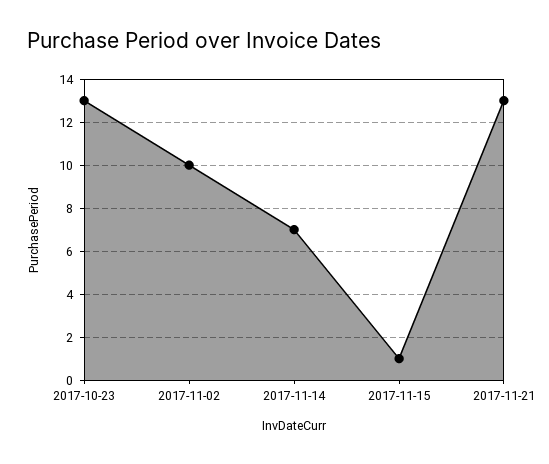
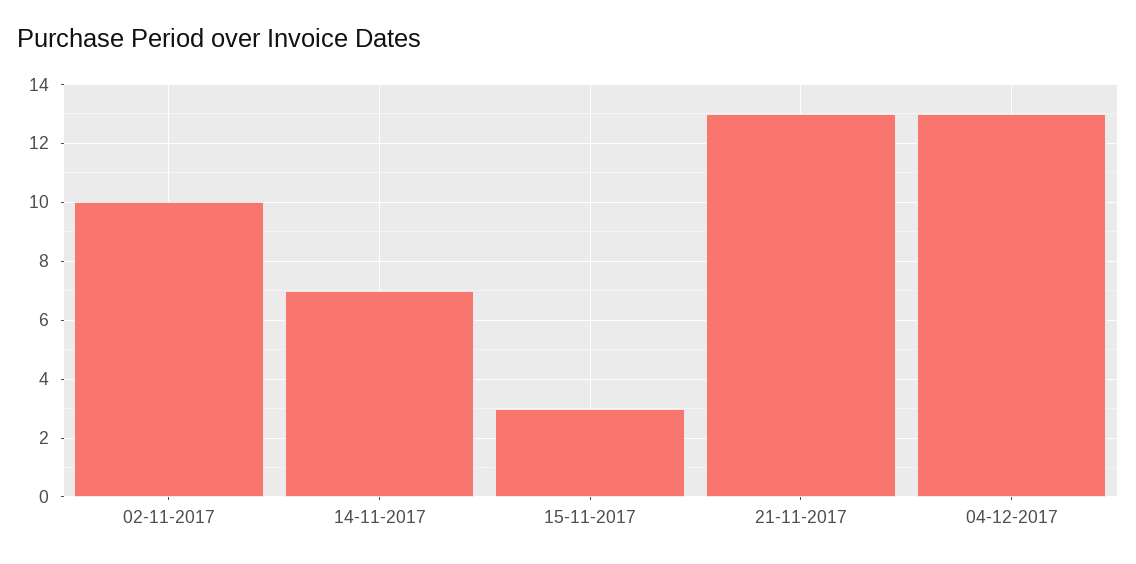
2017-10-23: 13 -> none
2017-11-15: 1 -> 3
04-12-2017: none -> 13

